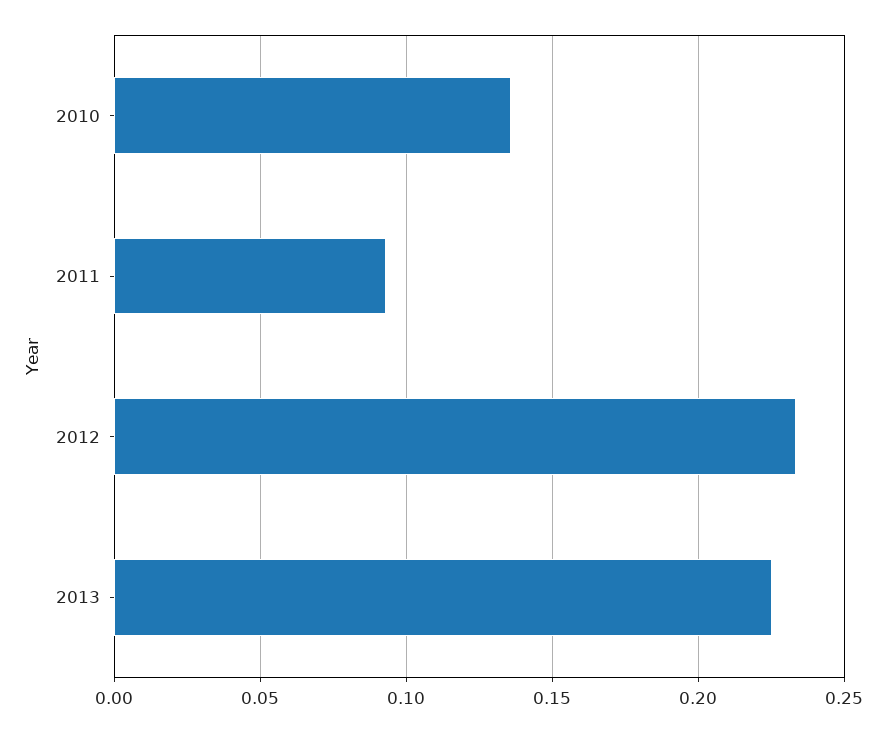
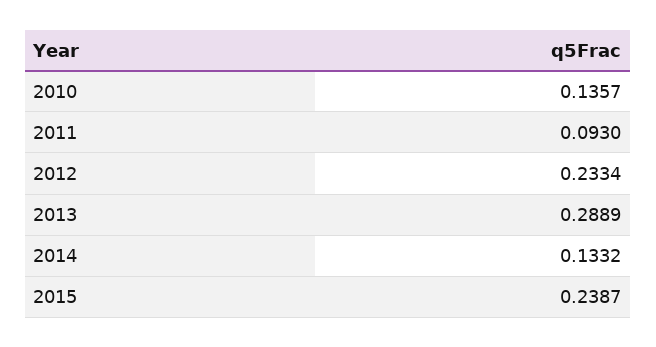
2013: 0.225 -> 0.2889
2014: none -> 0.1332
2015: none -> 0.2387

